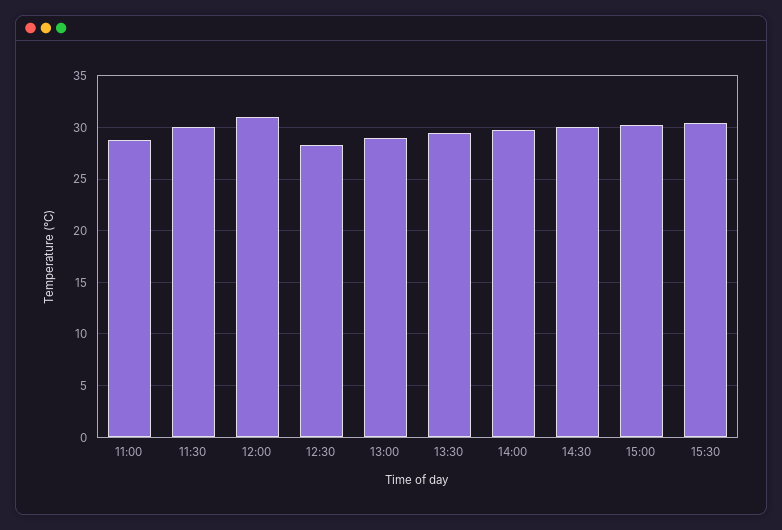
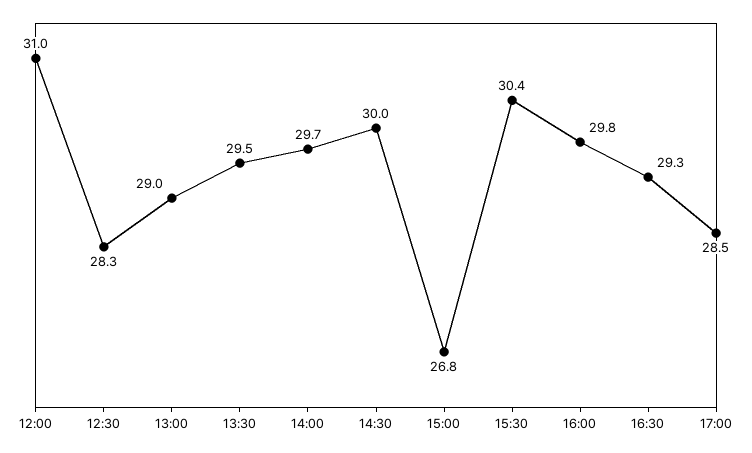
11:00: 29 -> none
11:30: 30 -> none
15:00: 30 -> 26.8
16:00: none -> 29.8
16:30: none -> 29.3
17:00: none -> 28.5

